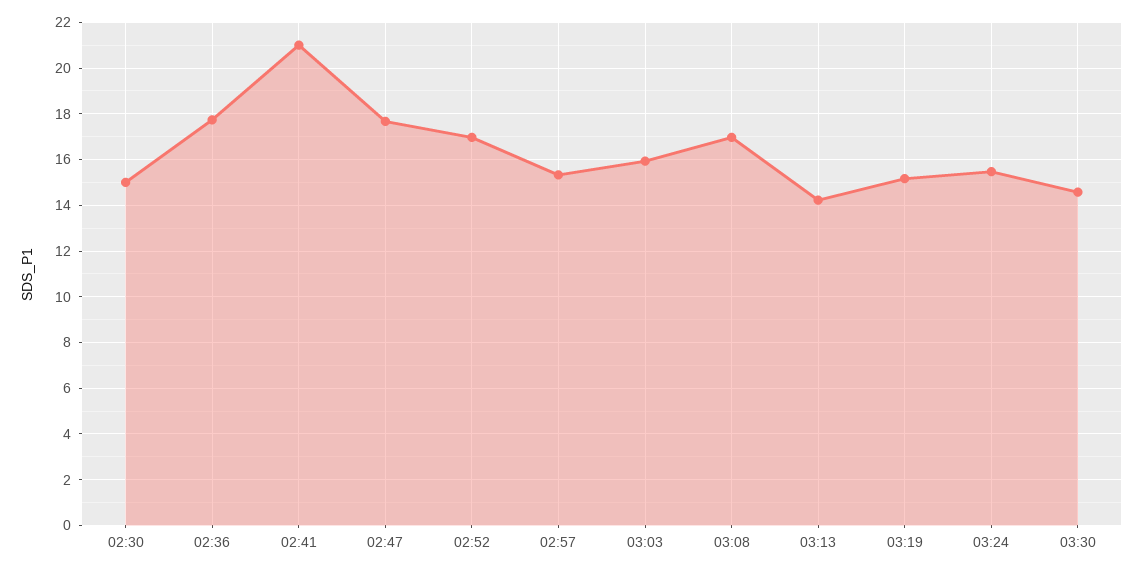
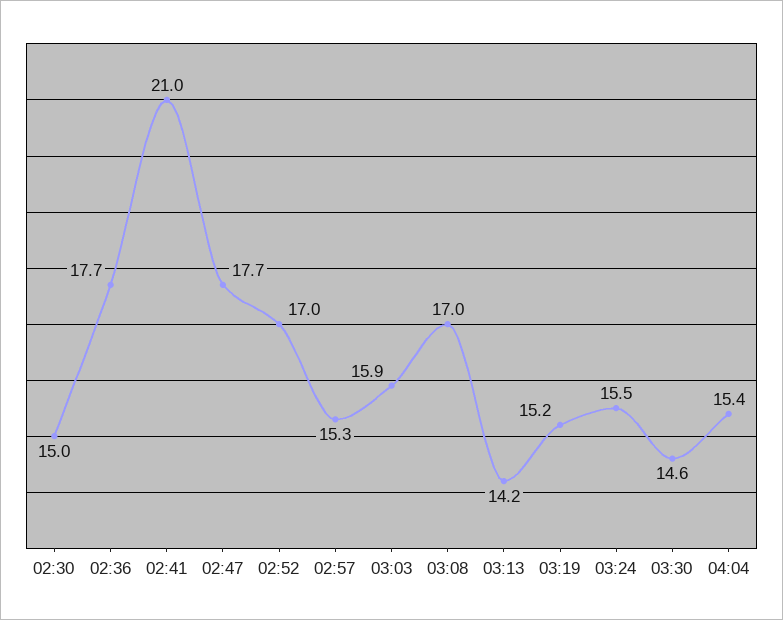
04:04: none -> 15.4

